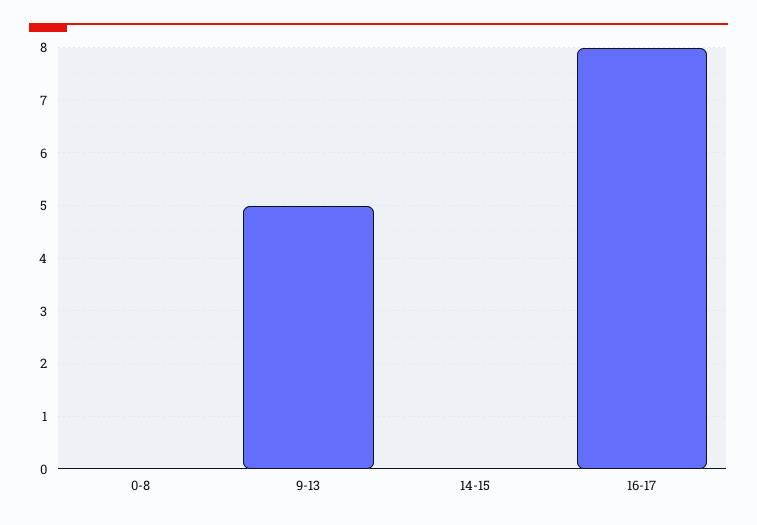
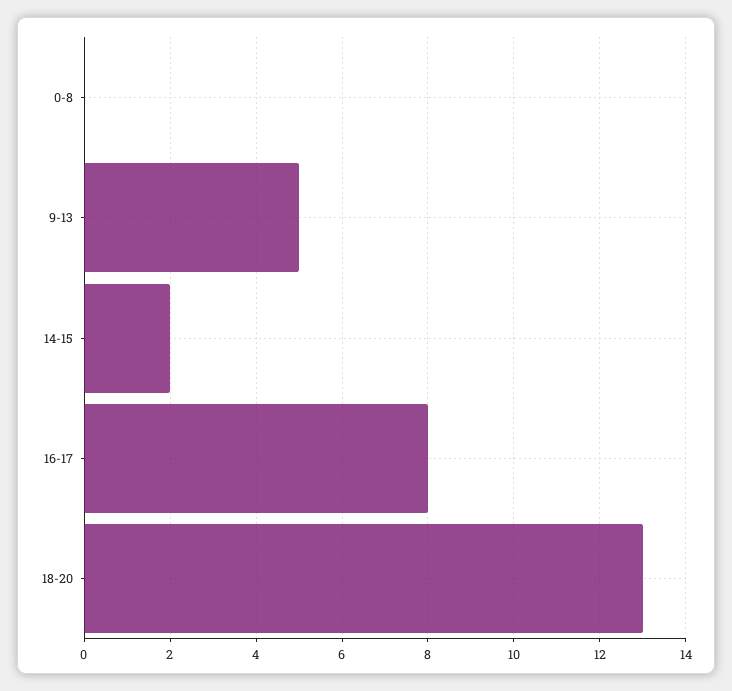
14-15: 0 -> 2
18-20: none -> 13

